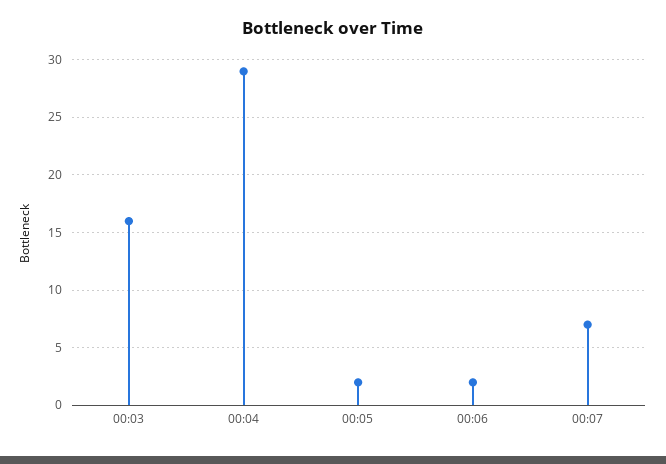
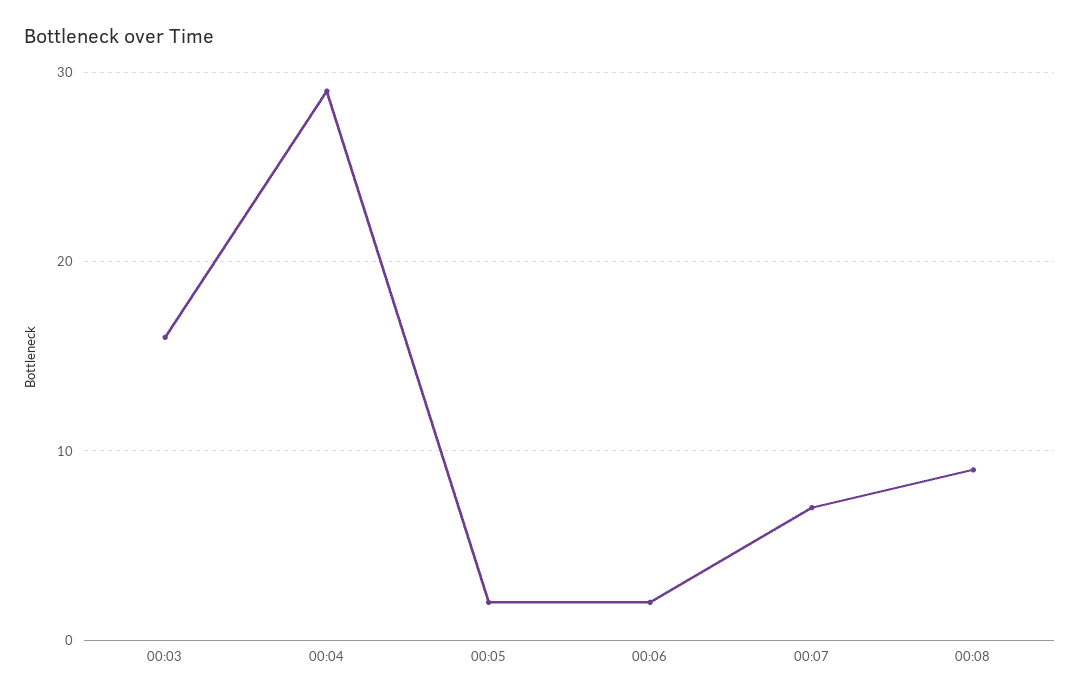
00:08: none -> 9

